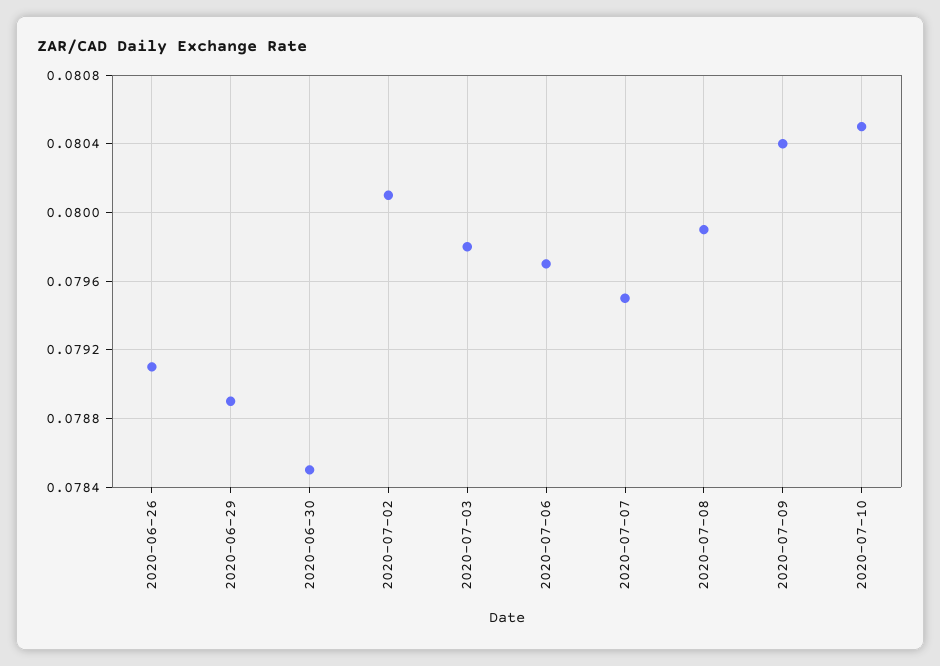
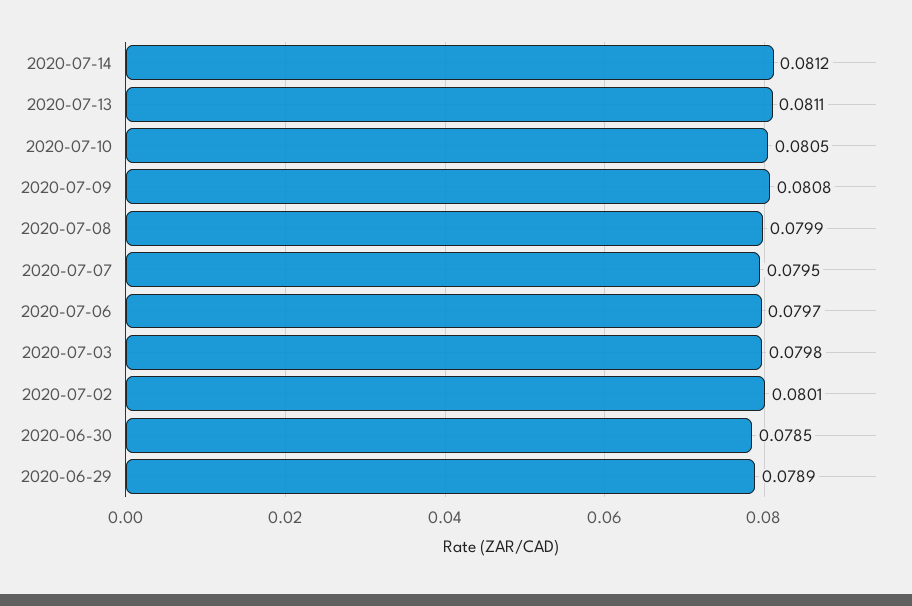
2020-06-26: 0.0791 -> none
2020-07-09: 0.0804 -> 0.0808
2020-07-14: none -> 0.0812
2020-07-13: none -> 0.0811

